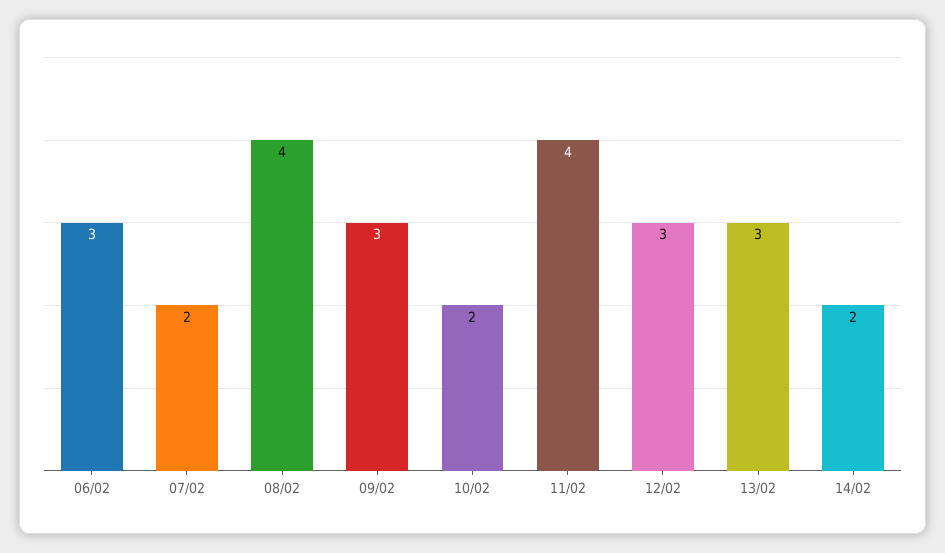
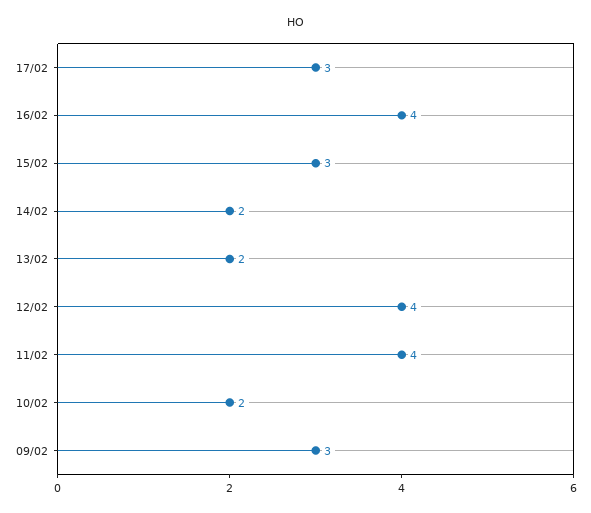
06/02: 3 -> none
07/02: 2 -> none
08/02: 4 -> none
12/02: 3 -> 4
13/02: 3 -> 2
17/02: none -> 3
16/02: none -> 4
15/02: none -> 3

